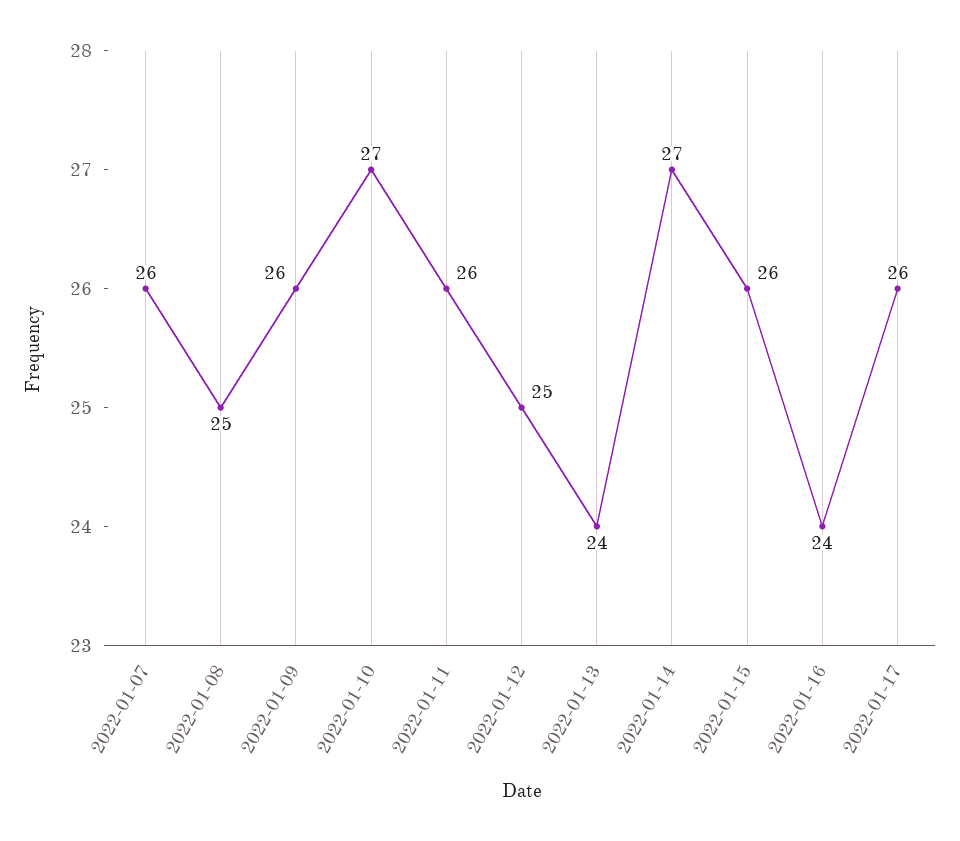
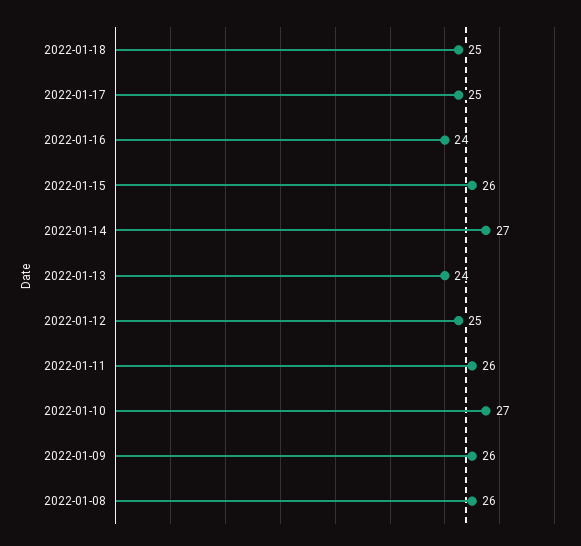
2022-01-07: 26 -> none
2022-01-08: 25 -> 26
2022-01-17: 26 -> 25
2022-01-18: none -> 25

